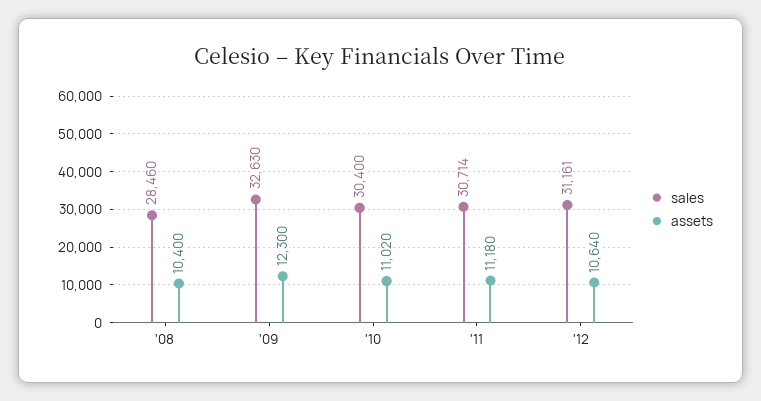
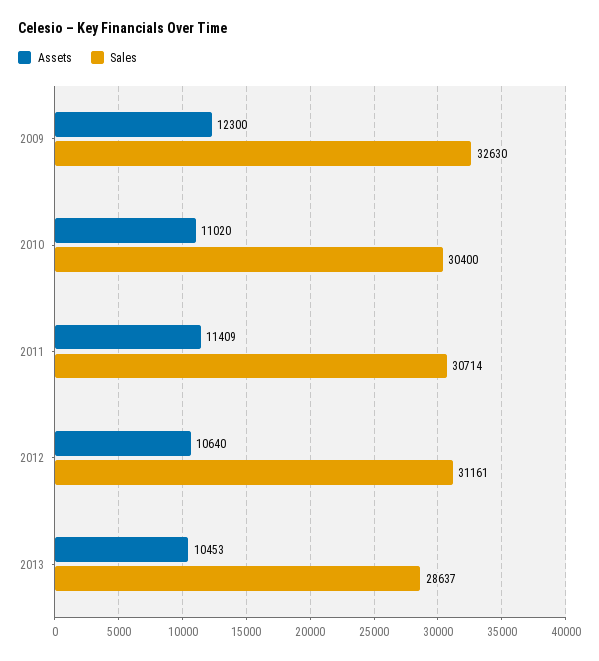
sales, '08: 28460 -> none
assets, '08: 10400 -> none
assets, '11: 11180 -> 11409
assets, 2013: none -> 10453
sales, 2013: none -> 28637

